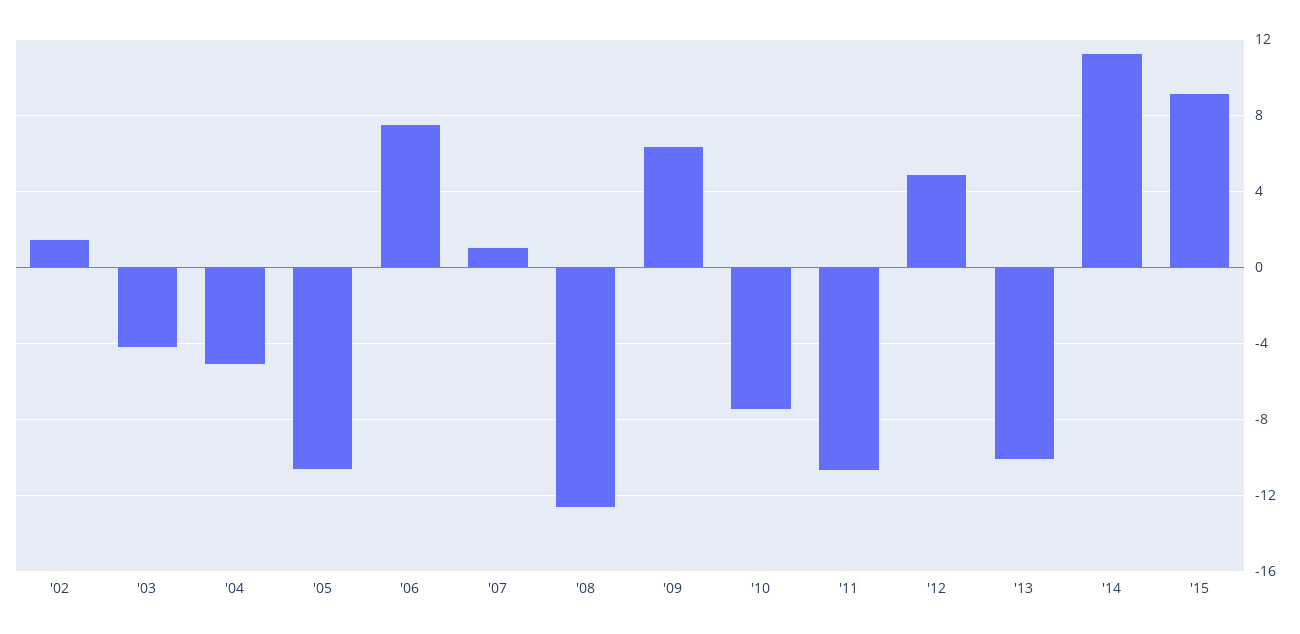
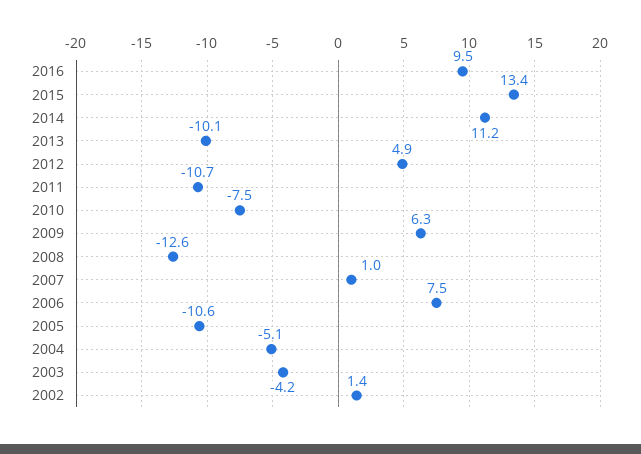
'15: 9 -> 13.4
2016: none -> 9.5

